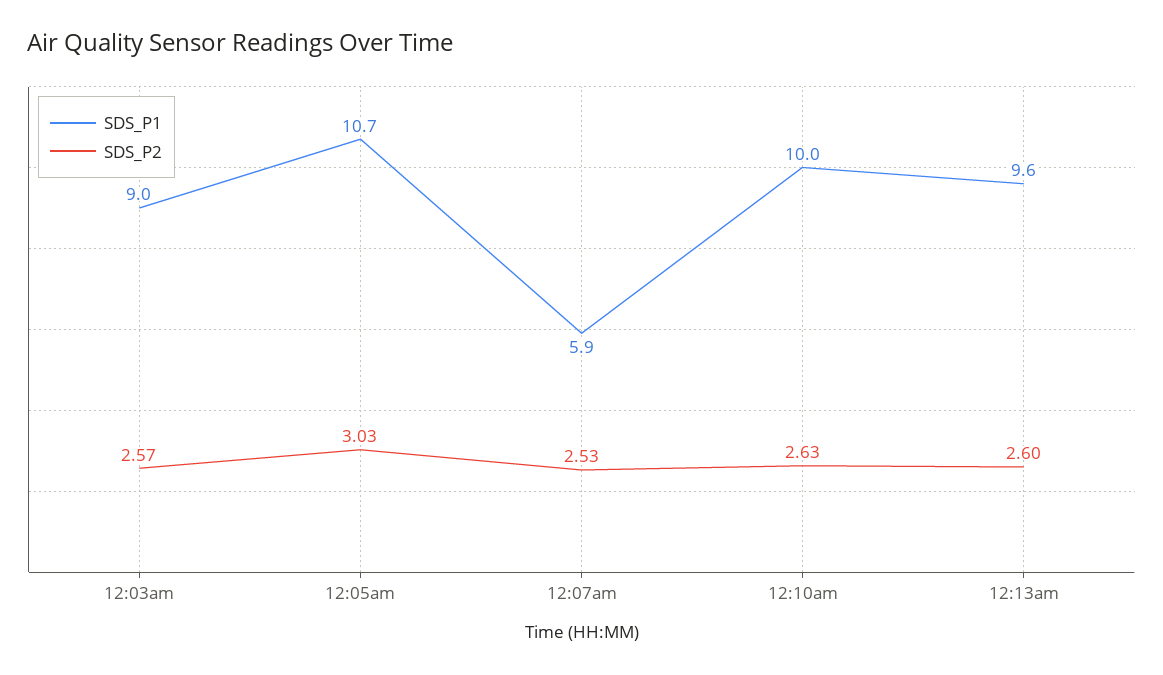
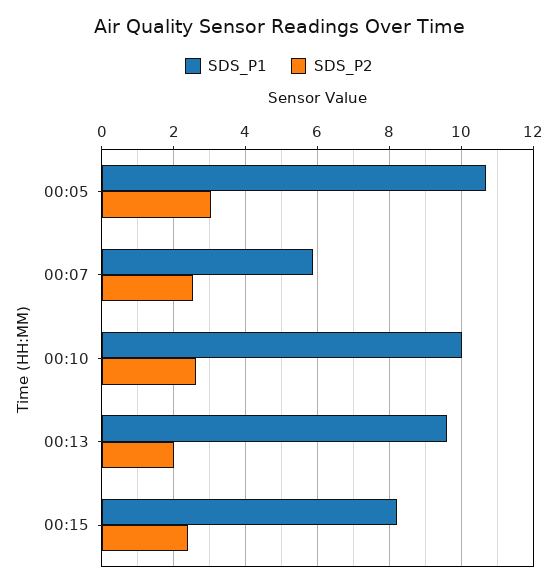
SDS_P1, 12:03am: 9 -> none
SDS_P2, 12:03am: 2.57 -> none
SDS_P2, 12:13am: 2.6 -> 2
SDS_P1, 00:15: none -> 8.2
SDS_P2, 00:15: none -> 2.4

